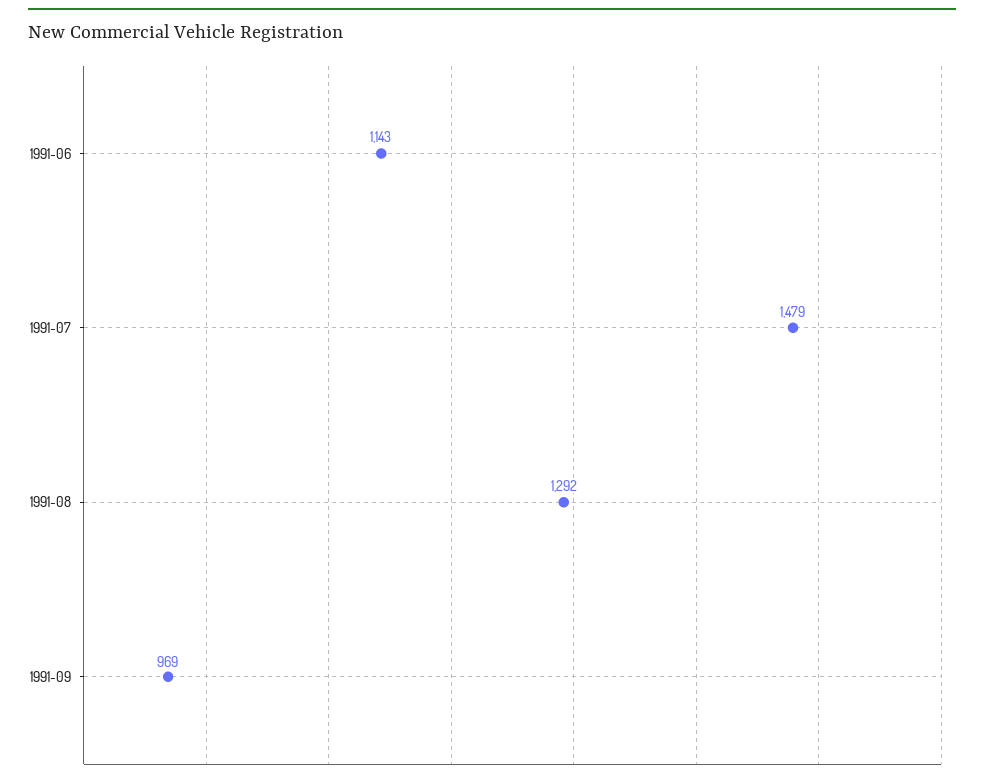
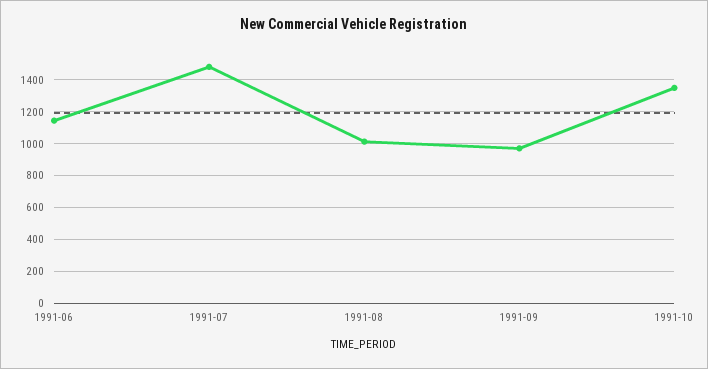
1991-08: 1292 -> 1000
1991-10: none -> 1350

